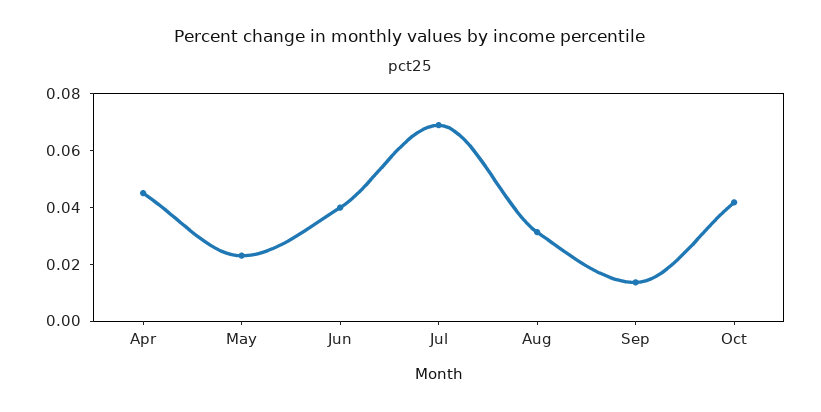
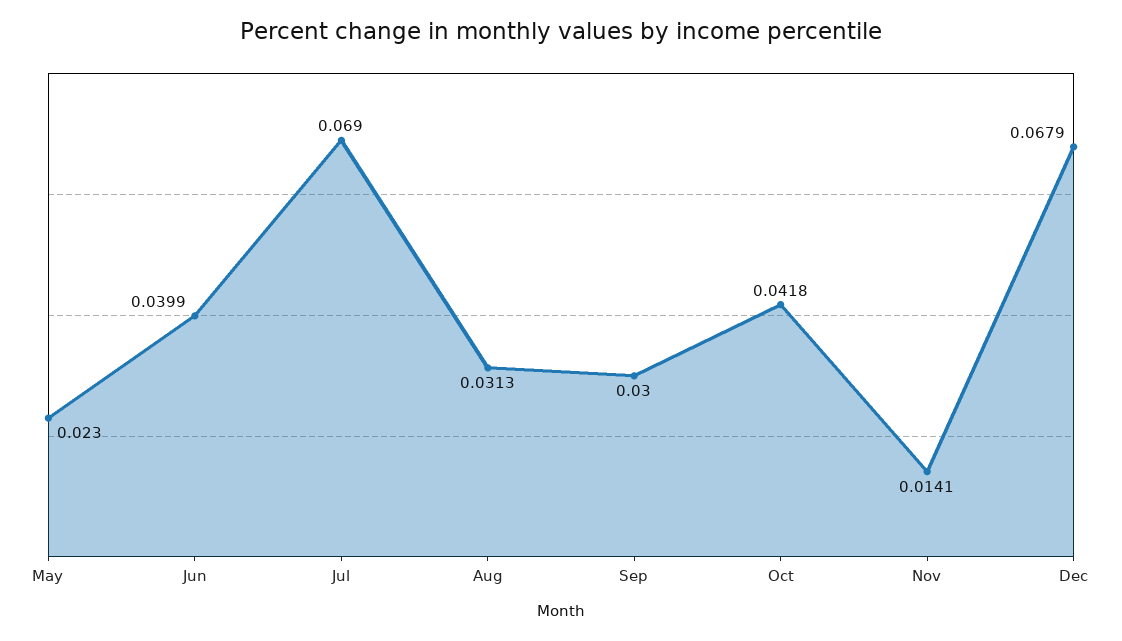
Apr: 0.045 -> none
Sep: 0.015 -> 0.03
Nov: none -> 0.0141
Dec: none -> 0.0679

